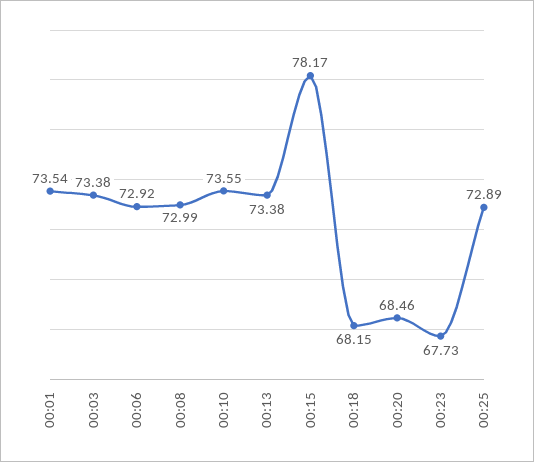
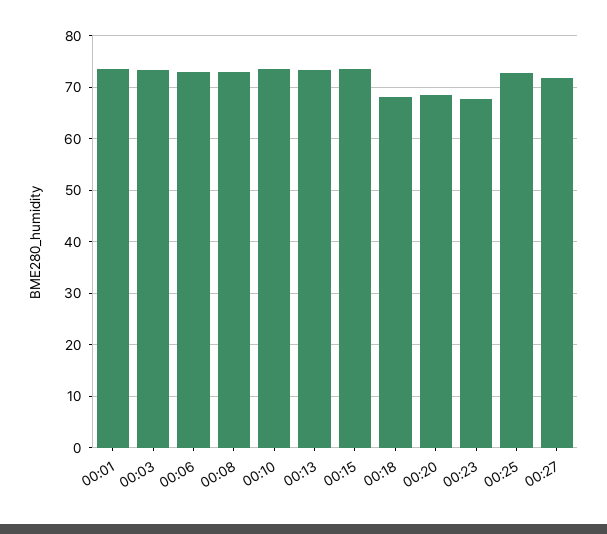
00:15: 78.17 -> 74
00:27: none -> 72

